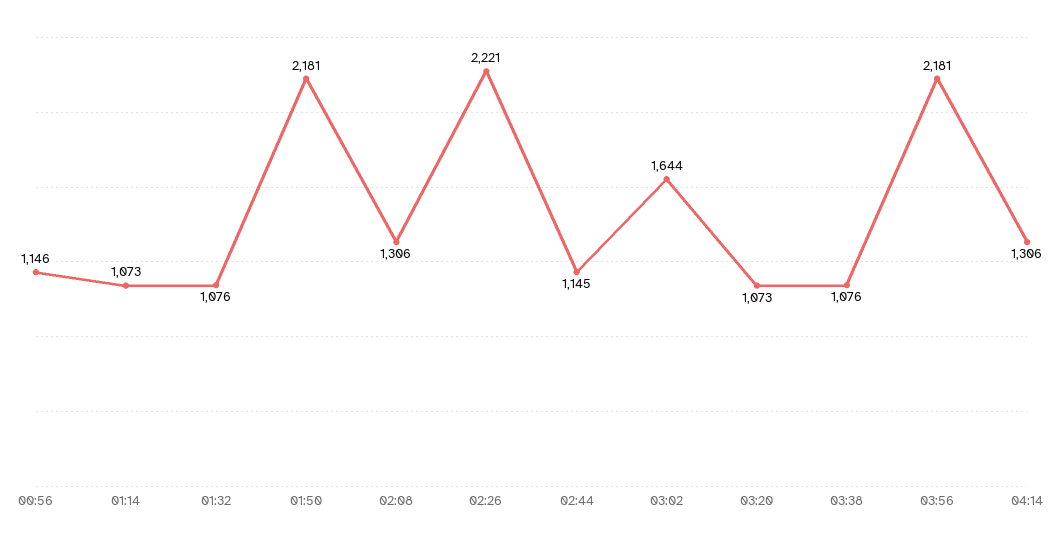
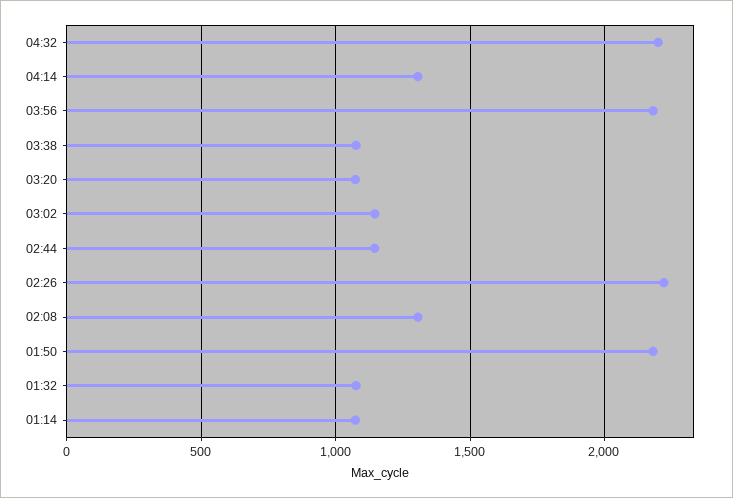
00:56: 1146 -> none
03:02: 1644 -> 1150
04:32: none -> 2200

